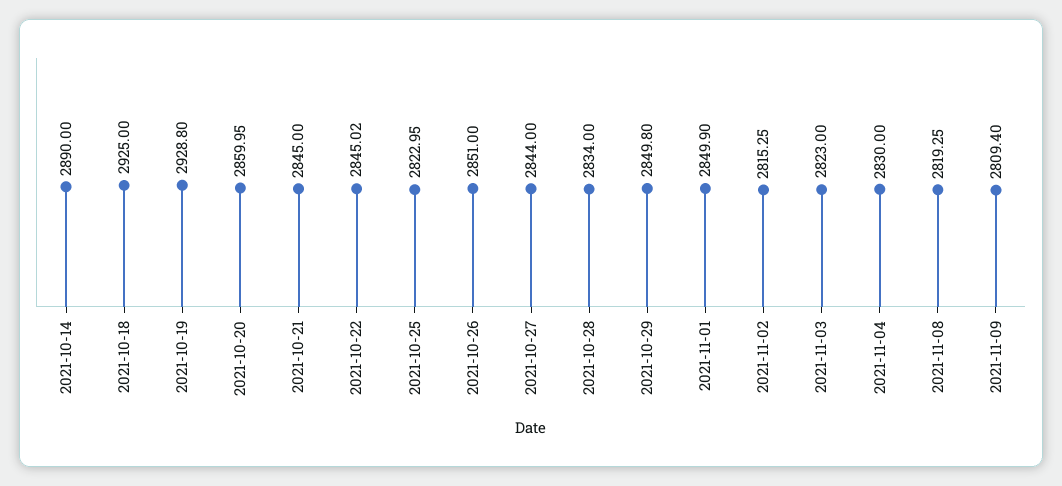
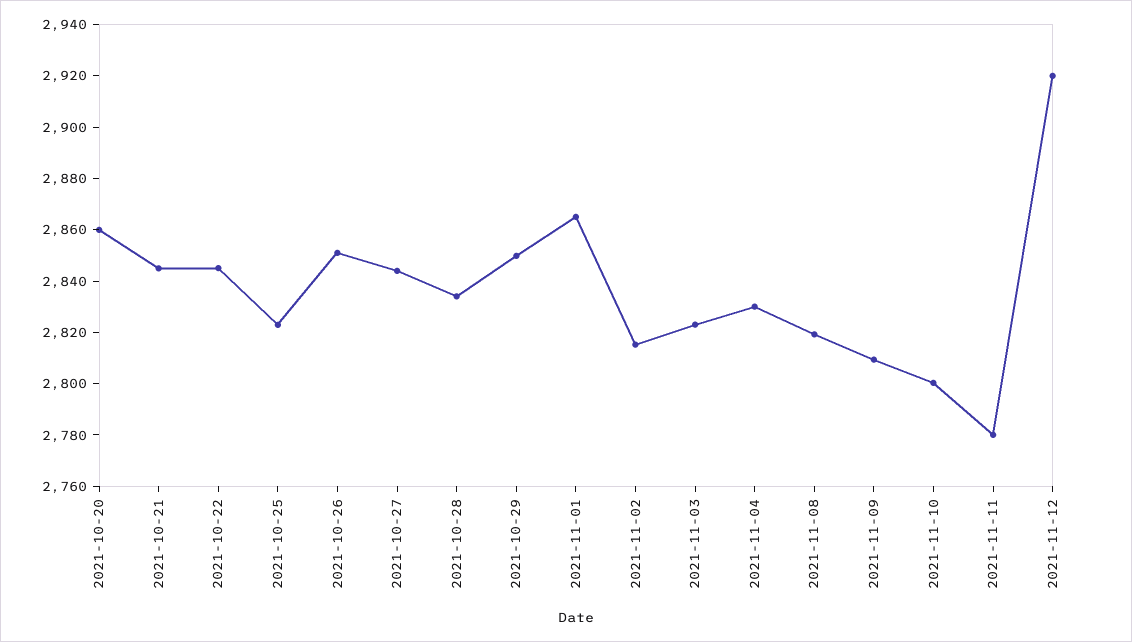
2021-10-14: 2890 -> none
2021-10-18: 2925 -> none
2021-10-19: 2928.8 -> none
2021-11-01: 2849.9 -> 2865
2021-11-10: none -> 2800
2021-11-11: none -> 2780
2021-11-12: none -> 2920

